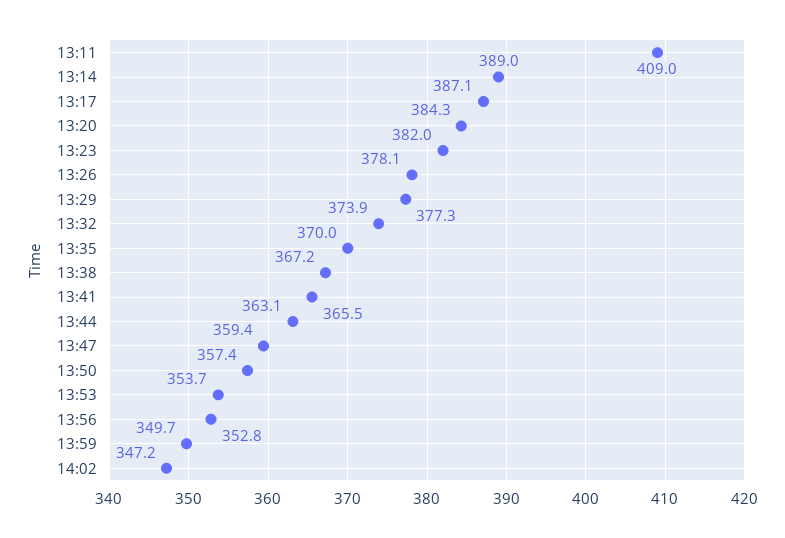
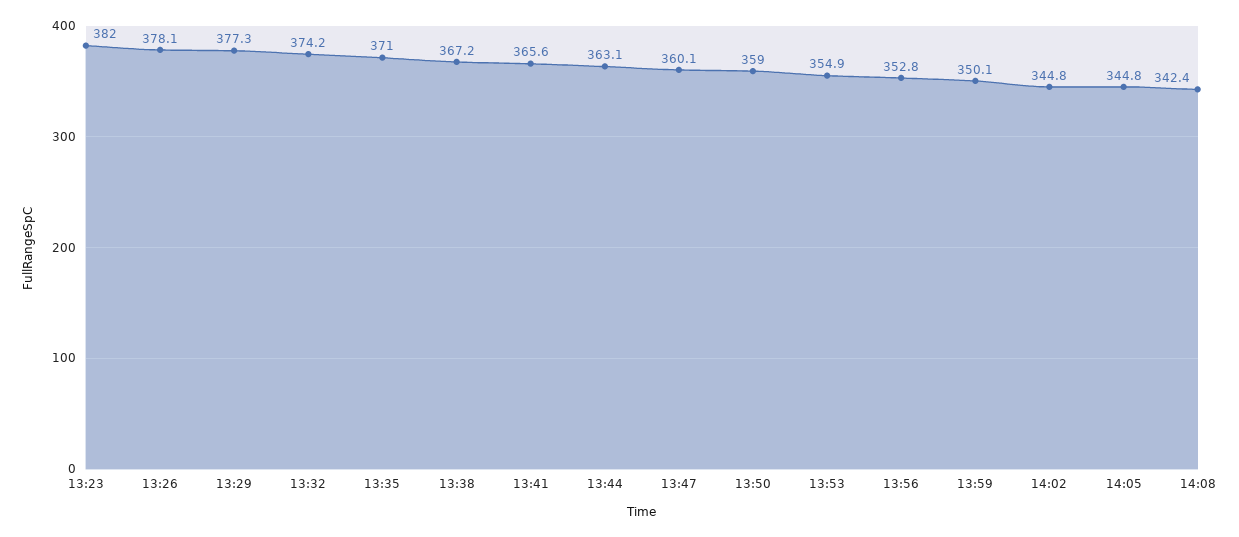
13:11: 409 -> none
13:14: 389 -> none
13:17: 387.1 -> none
13:20: 384.3 -> none
13:32: 373.9 -> 374.2
13:35: 370 -> 371
13:41: 365.5 -> 365.6
13:47: 359.4 -> 360.1
13:50: 357.4 -> 359
13:53: 353.7 -> 354.9
13:59: 349.7 -> 350.1
14:02: 347.2 -> 344.8
14:05: none -> 344.8
14:08: none -> 342.4

